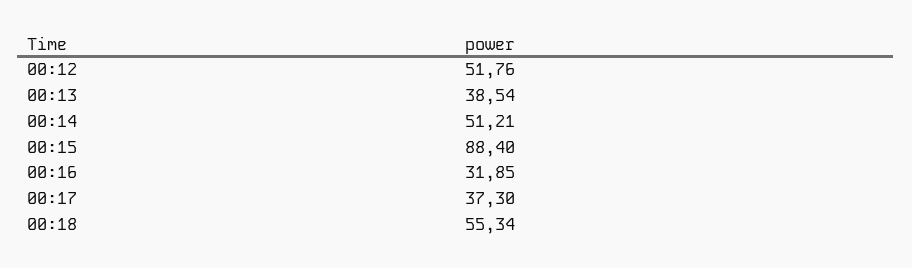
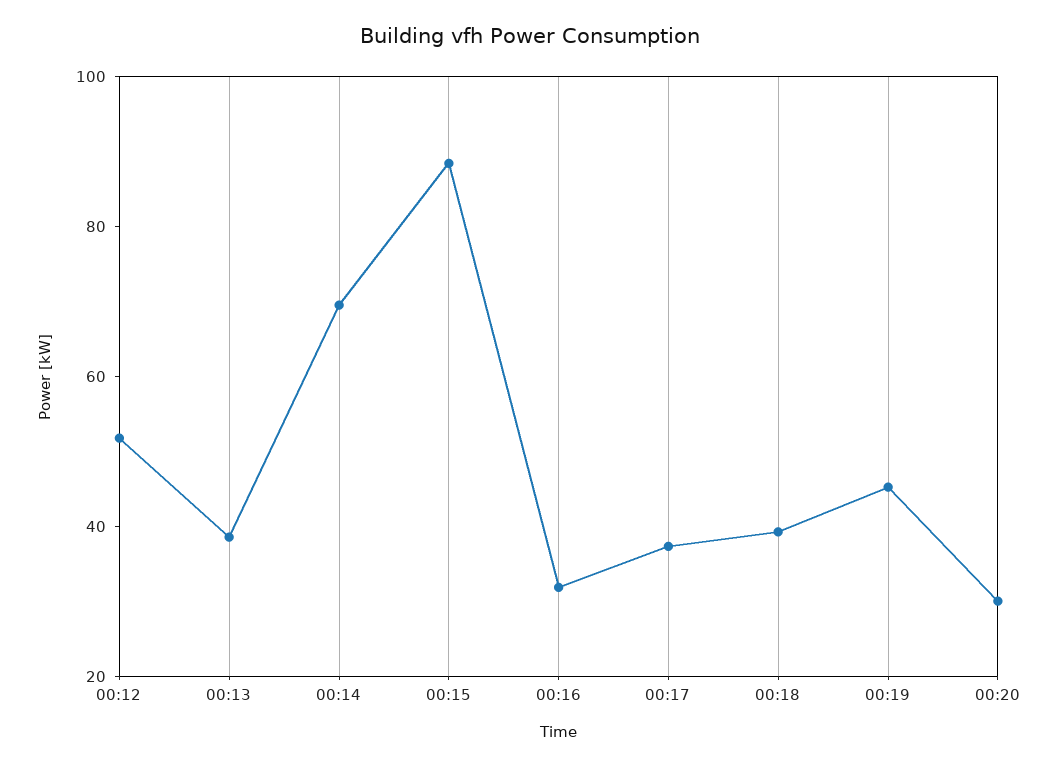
00:14: 51.21 -> 70
00:18: 55.34 -> 40
00:19: none -> 45
00:20: none -> 30

